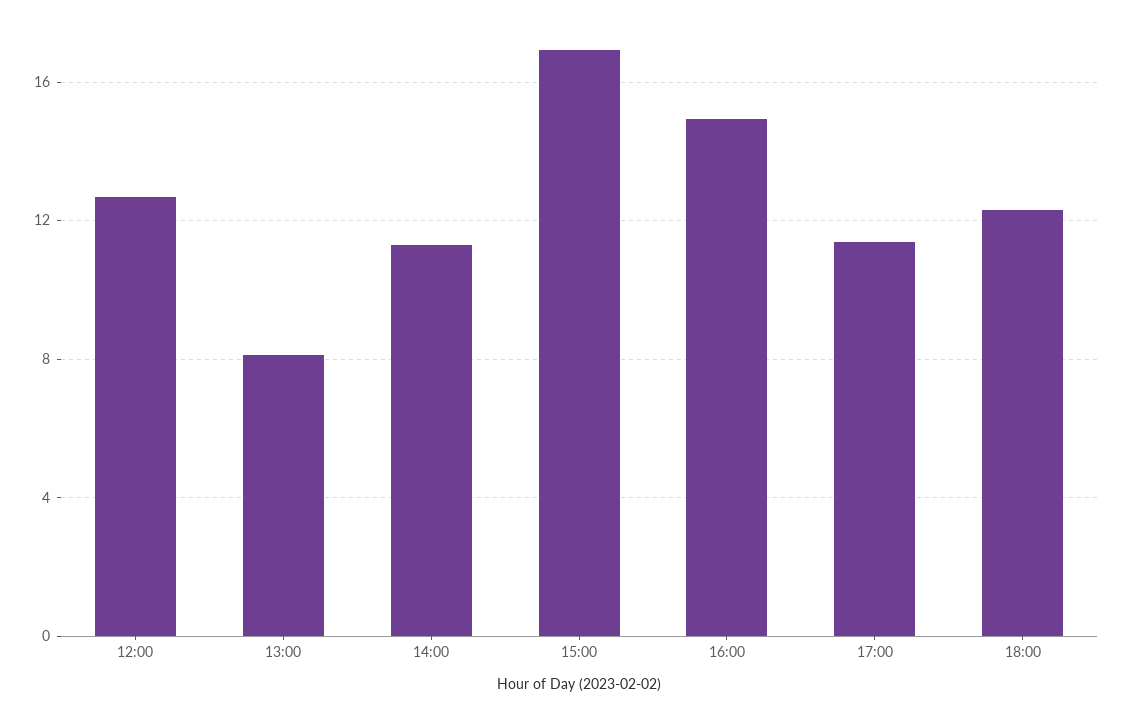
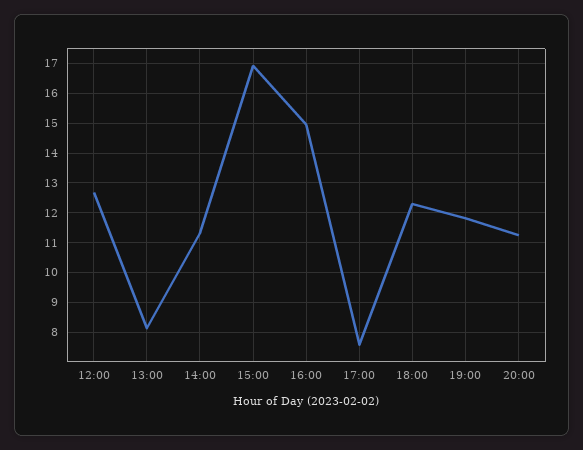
17:00: 11.5 -> 7.5
19:00: none -> 11.75
20:00: none -> 11.25

